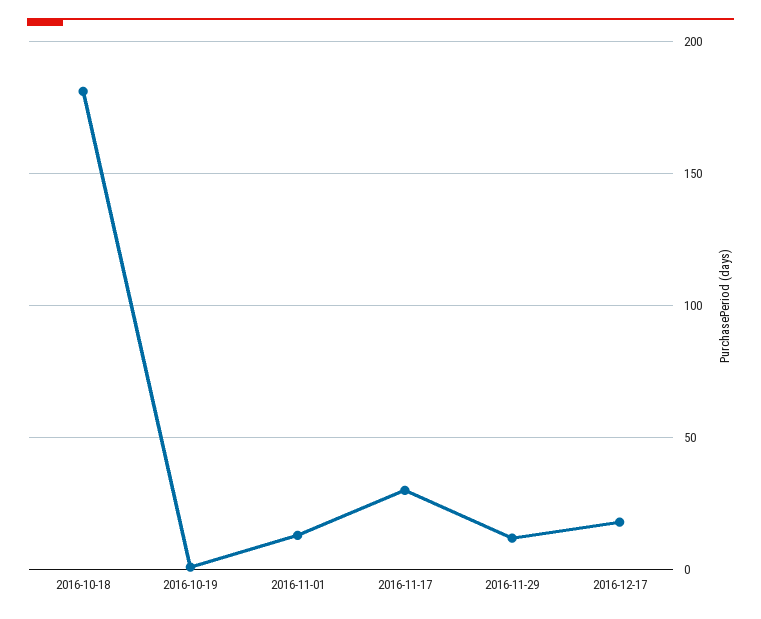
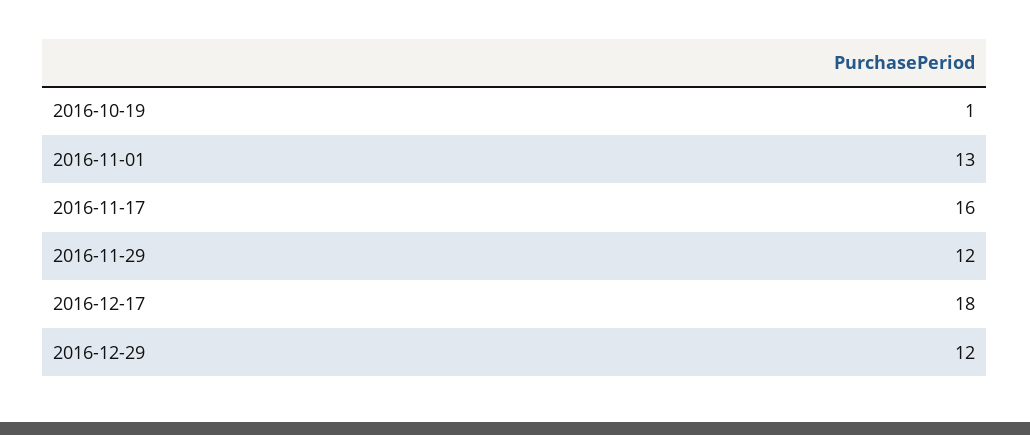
2016-10-18: 180 -> none
2016-11-17: 30 -> 16
2016-12-29: none -> 12

